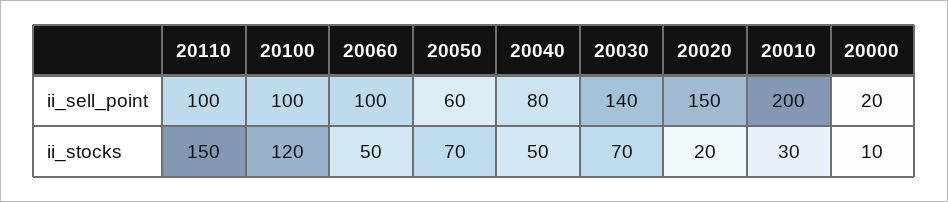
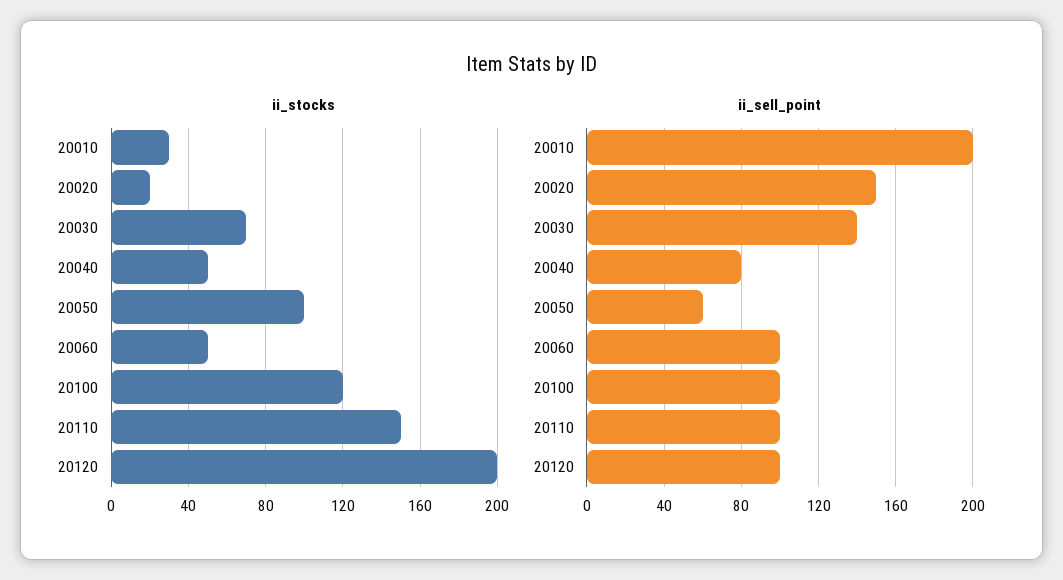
ii_sell_point, 20000: 20 -> none
ii_stocks, 20050: 70 -> 100
ii_stocks, 20000: 10 -> none
ii_stocks, 20120: none -> 200
ii_sell_point, 20120: none -> 100

